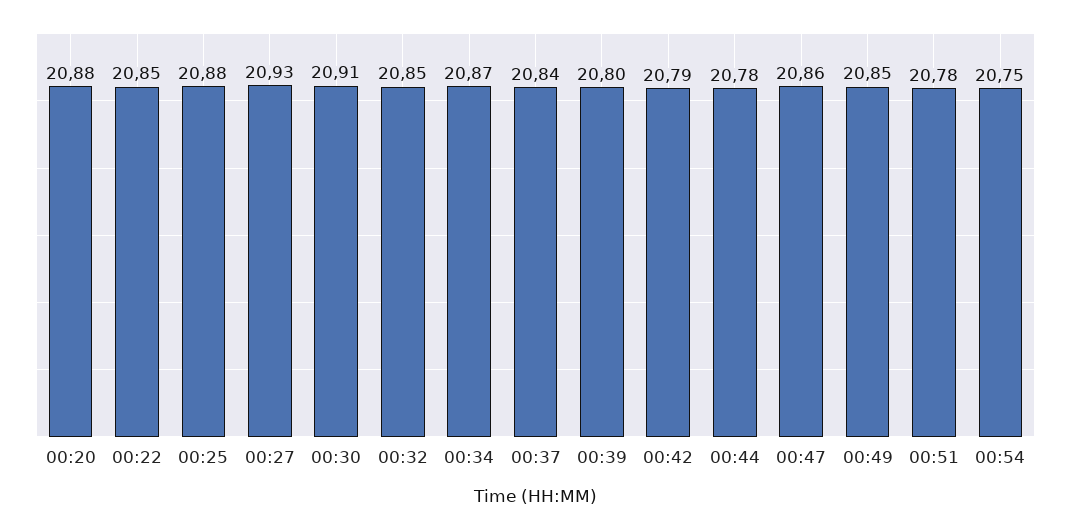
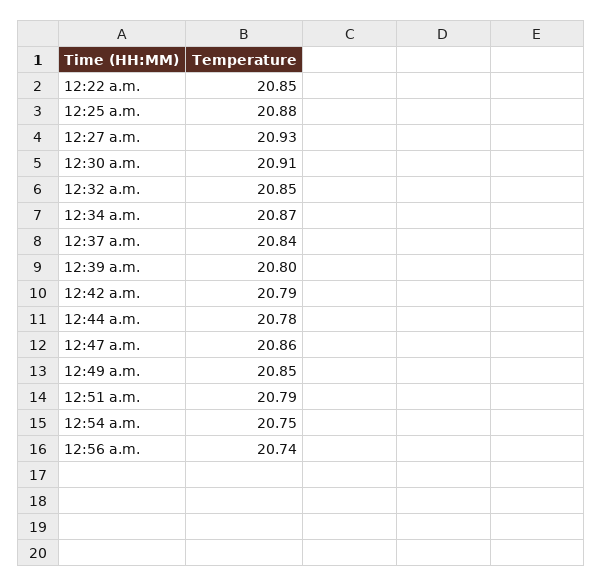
00:20: 20.88 -> none
00:51: 20.78 -> 20.79
12:56 a.m.: none -> 20.74

